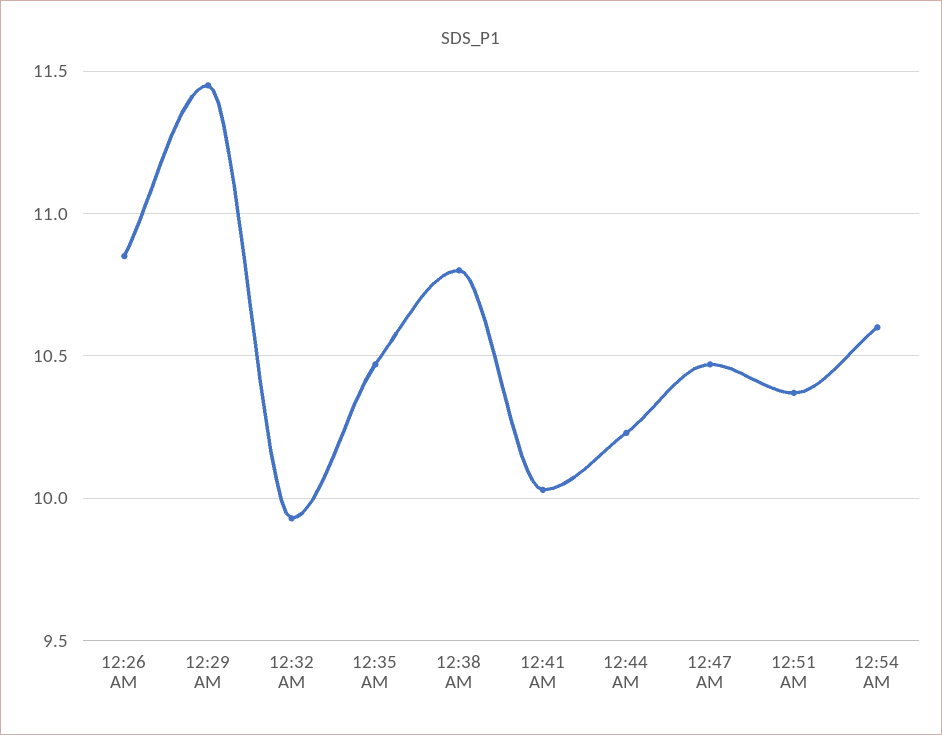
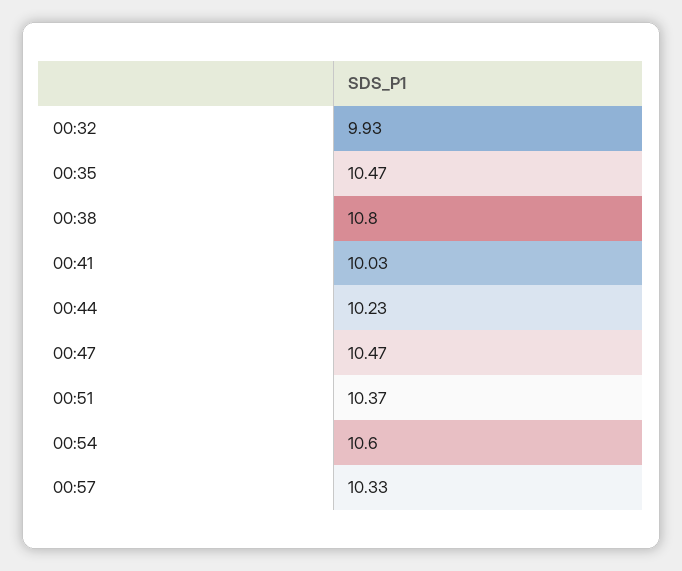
12:26 AM: 10.85 -> none
12:29 AM: 11.45 -> none
00:57: none -> 10.33

